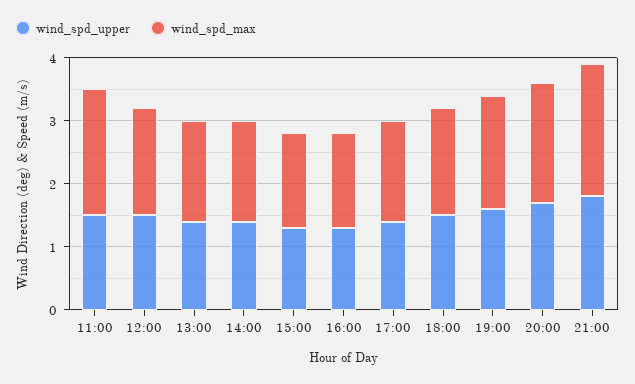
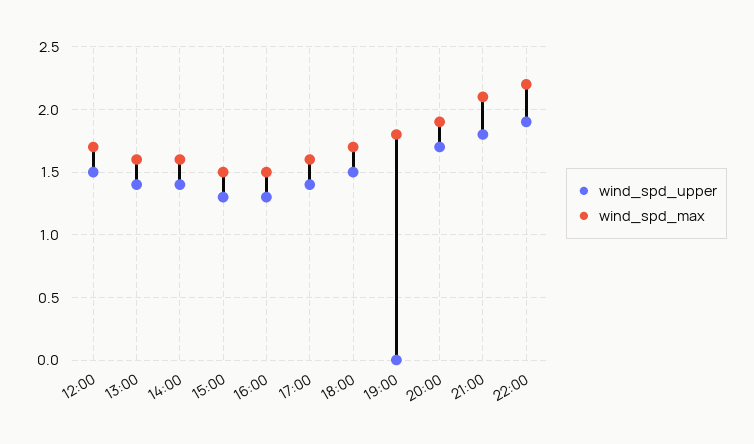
wind_spd_upper, 11:00: 1.5 -> none
wind_spd_max, 11:00: 2 -> none
wind_spd_upper, 19:00: 1.5 -> 0
wind_spd_upper, 22:00: none -> 1.9
wind_spd_max, 22:00: none -> 2.2

